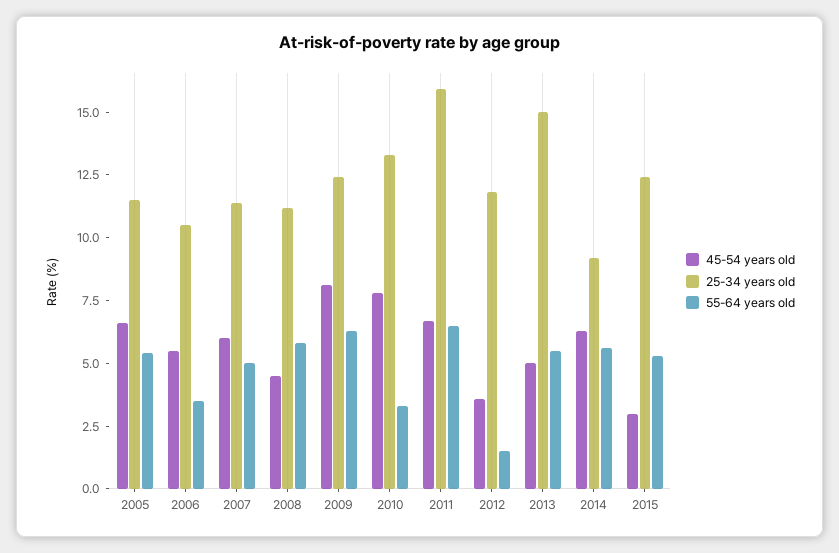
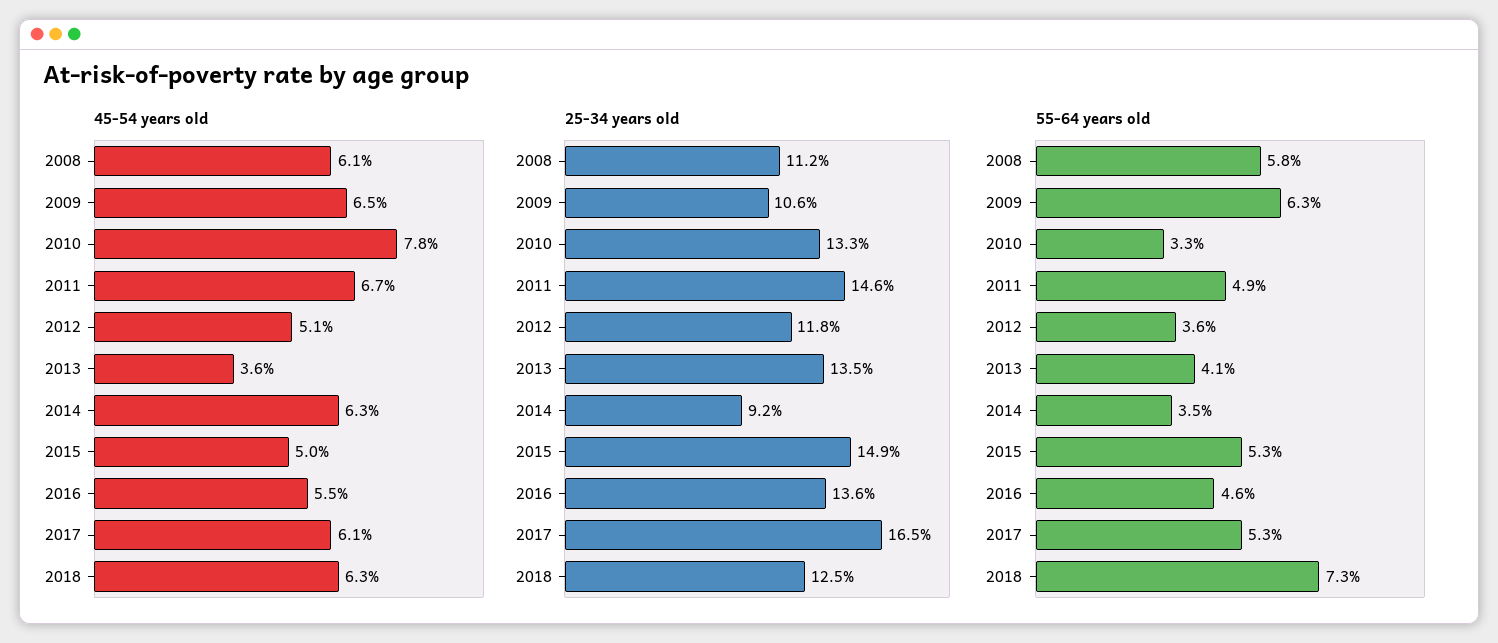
45-54 years old, 2005: 6.5 -> none
25-34 years old, 2005: 11.5 -> none
55-64 years old, 2005: 5.5 -> none
45-54 years old, 2006: 5.5 -> none
25-34 years old, 2006: 10.5 -> none
55-64 years old, 2006: 3.5 -> none
45-54 years old, 2007: 6 -> none
25-34 years old, 2007: 11.5 -> none
55-64 years old, 2007: 5 -> none
45-54 years old, 2008: 4.5 -> 6.1
45-54 years old, 2009: 8 -> 6.5
25-34 years old, 2009: 12.5 -> 10.6
25-34 years old, 2011: 16 -> 14.6
55-64 years old, 2011: 6.5 -> 4.9
45-54 years old, 2012: 3.5 -> 5.1
55-64 years old, 2012: 1.5 -> 3.6
45-54 years old, 2013: 5 -> 3.6
25-34 years old, 2013: 15 -> 13.5
55-64 years old, 2013: 5.5 -> 4.1
55-64 years old, 2014: 5.5 -> 3.5
45-54 years old, 2015: 3 -> 5
25-34 years old, 2015: 12.5 -> 14.9
45-54 years old, 2016: none -> 5.5
45-54 years old, 2017: none -> 6.1
45-54 years old, 2018: none -> 6.3
25-34 years old, 2016: none -> 13.6
25-34 years old, 2017: none -> 16.5
25-34 years old, 2018: none -> 12.5
55-64 years old, 2016: none -> 4.6
55-64 years old, 2017: none -> 5.3
55-64 years old, 2018: none -> 7.3

